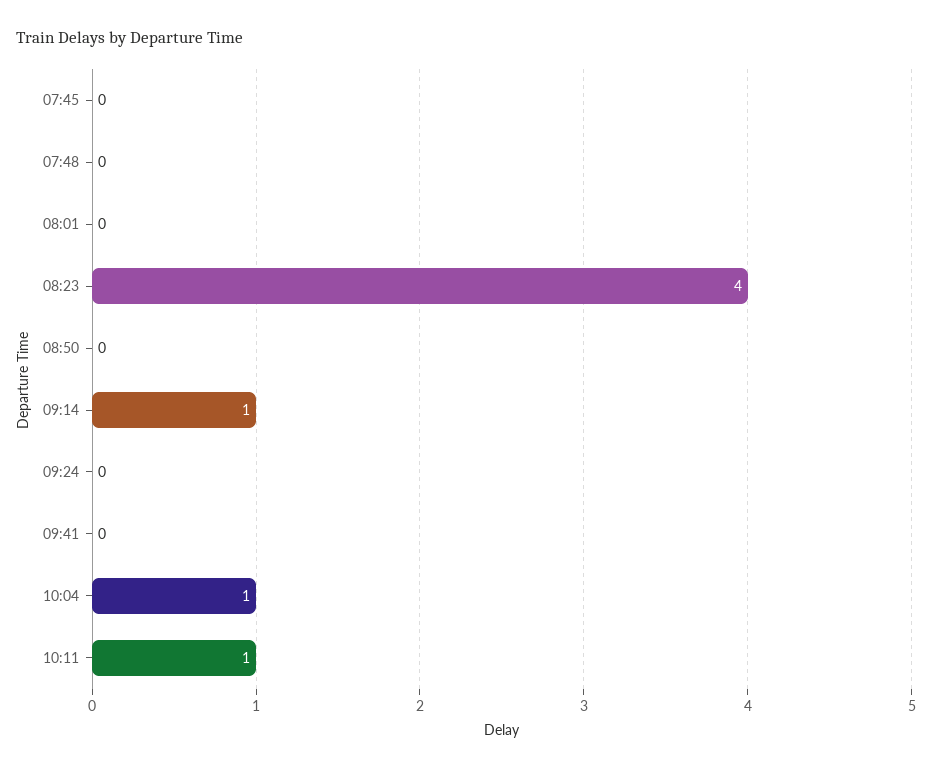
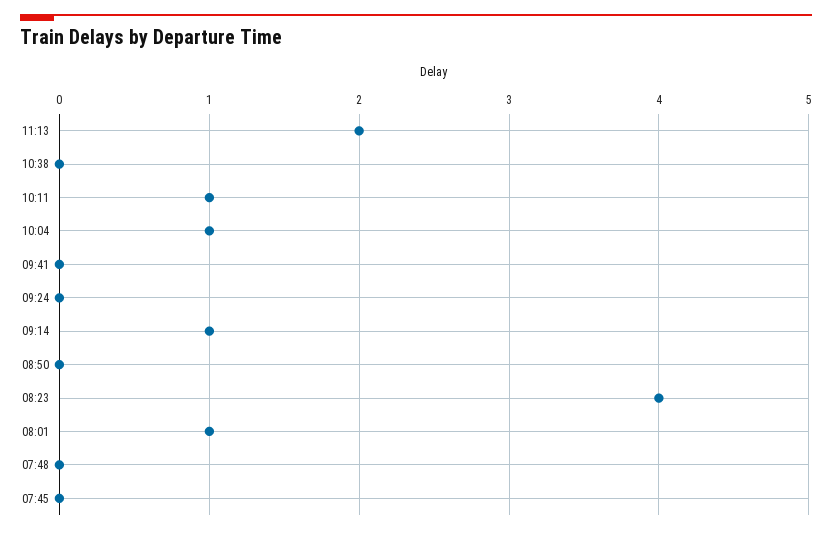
08:01: 0 -> 1
11:13: none -> 2
10:38: none -> 0

